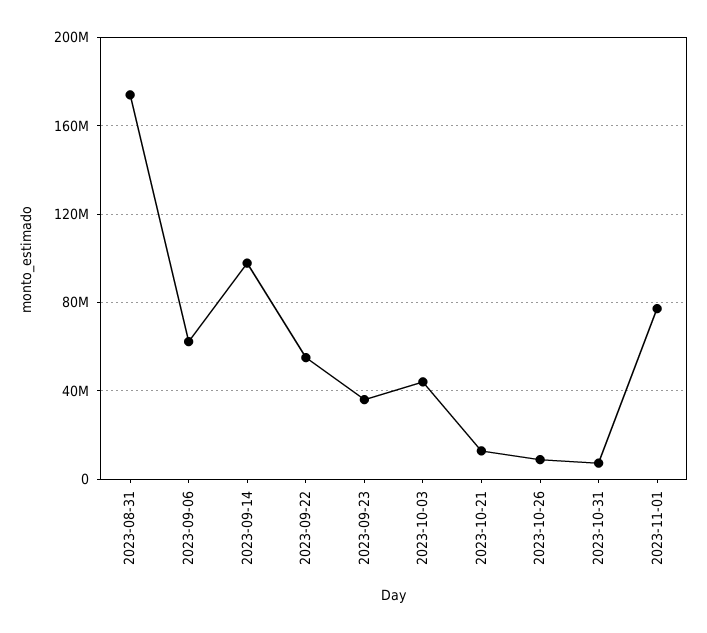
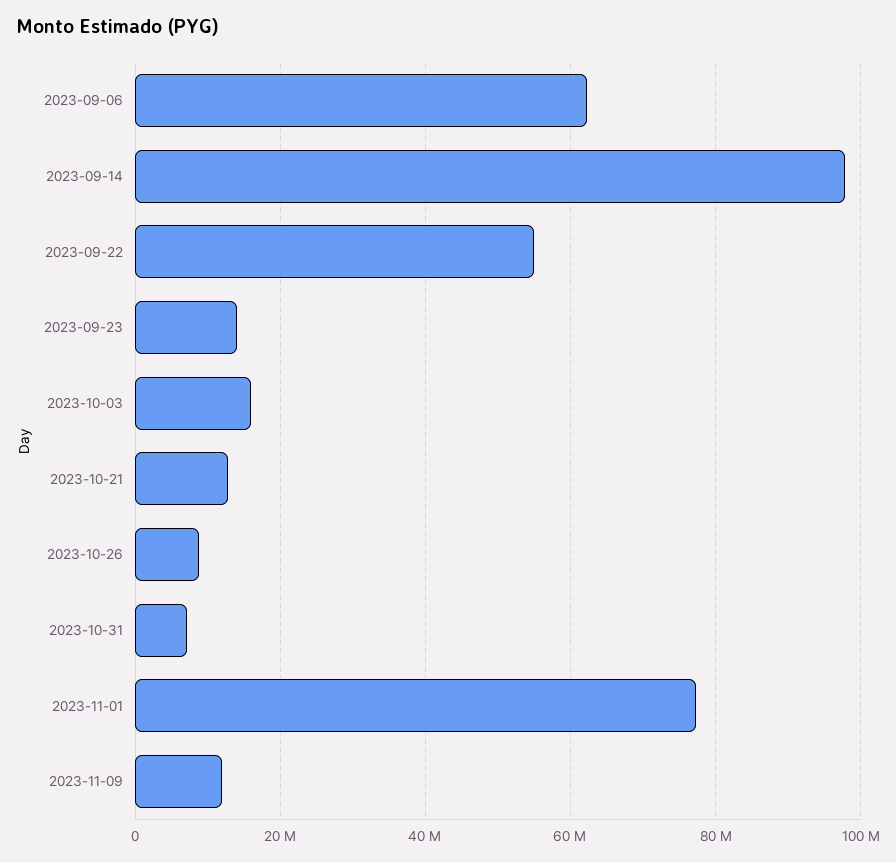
2023-08-31: 175000000 -> none
2023-09-23: 35000000 -> 14000000
2023-10-03: 45000000 -> 16000000
2023-11-09: none -> 12000000

